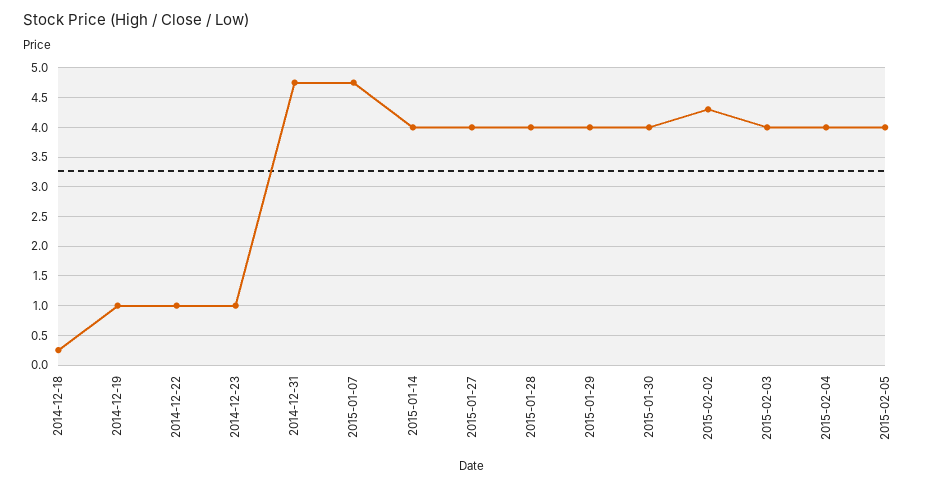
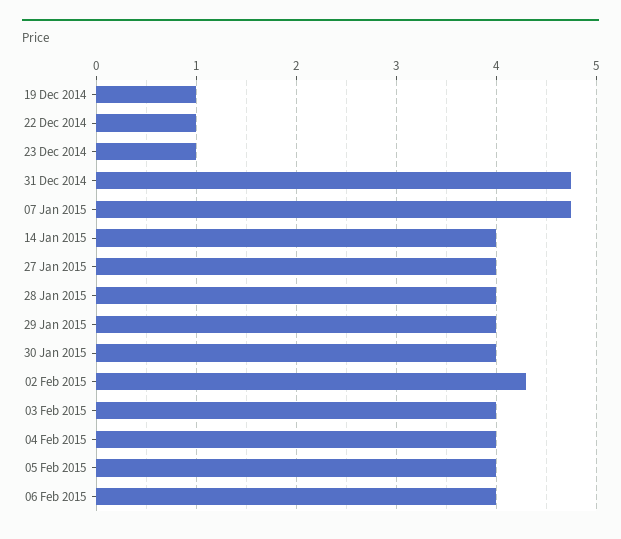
2014-12-18: 0.25 -> none
06 Feb 2015: none -> 4

